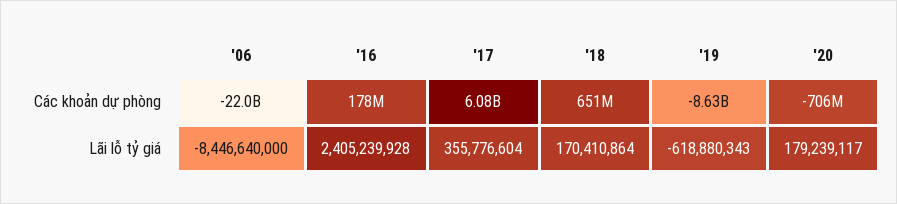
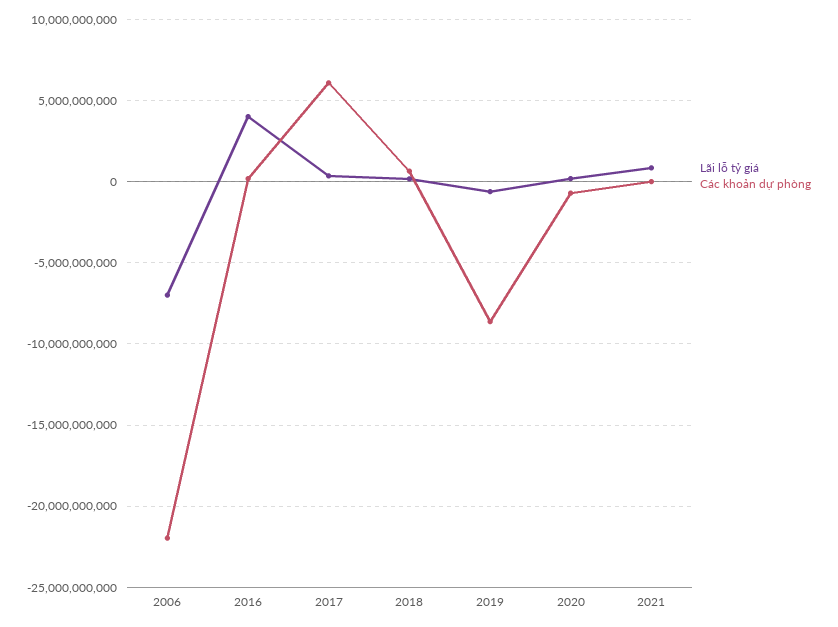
Lãi lỗ tỷ giá, '06: -8446640000 -> -7000000000
Lãi lỗ tỷ giá, '16: 2405239928 -> 4000000000
Lãi lỗ tỷ giá, 2021: none -> 1000000000
Các khoản dự phòng, 2021: none -> 0

